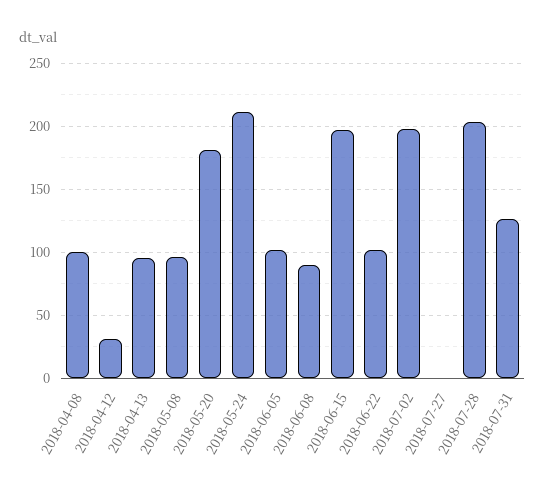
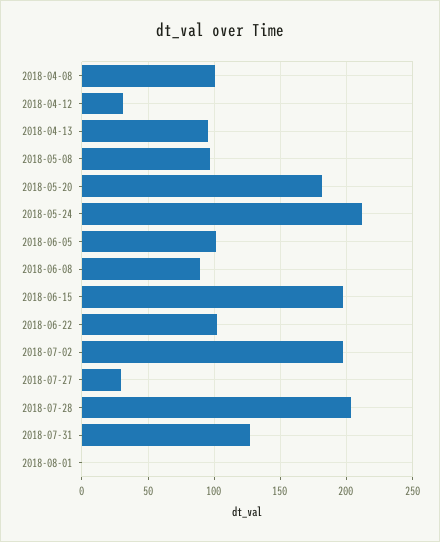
2018-07-27: 0 -> 30
2018-08-01: none -> 0

